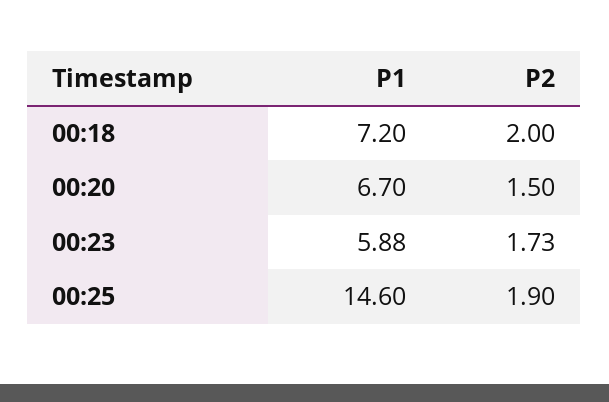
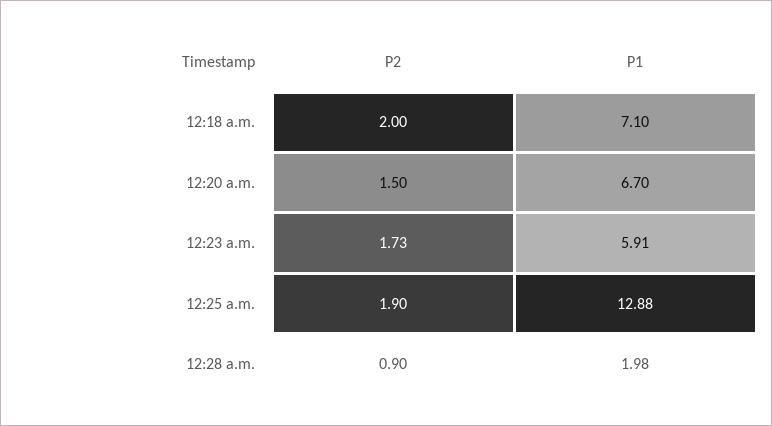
P1, 00:18: 7.2 -> 7.1
P1, 00:23: 5.88 -> 5.91
P1, 00:25: 14.6 -> 12.88
P2, 12:28 a.m.: none -> 0.9
P1, 12:28 a.m.: none -> 1.98

